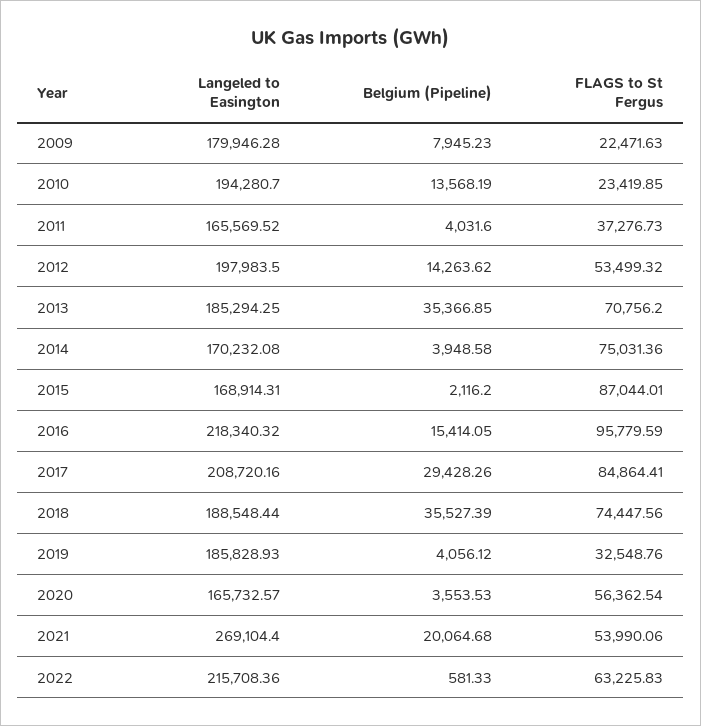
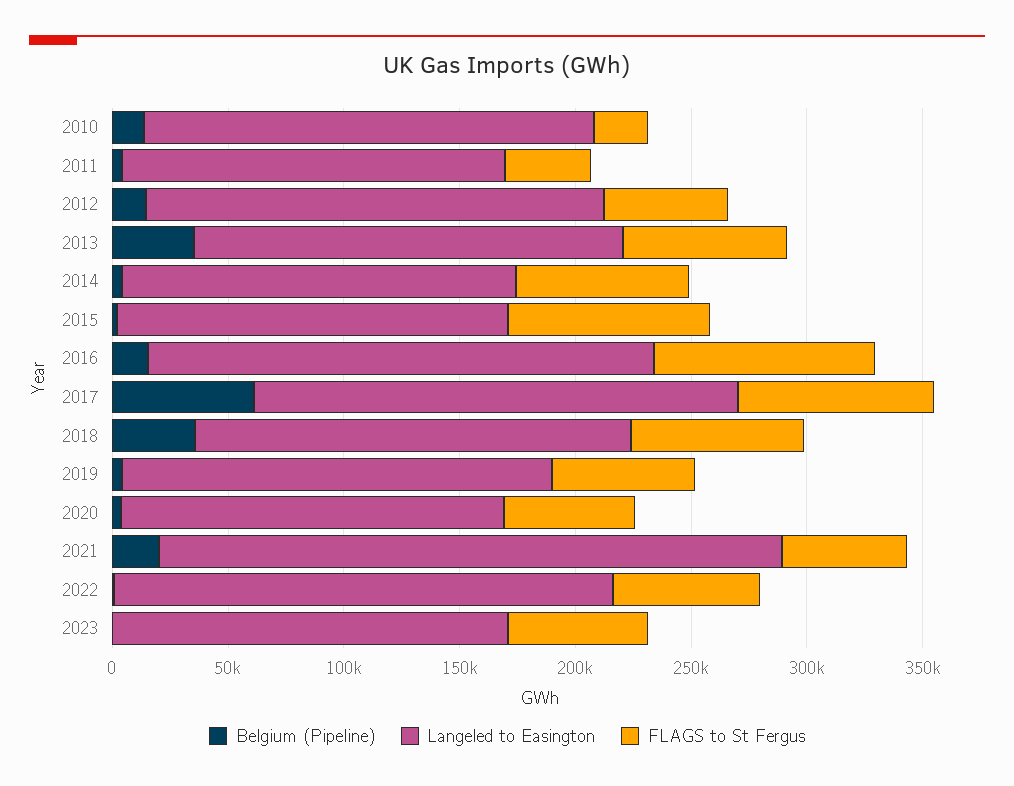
Langeled to Easington, 2009: 179946.28 -> none
Belgium (Pipeline), 2009: 7945.23 -> none
FLAGS to St Fergus, 2009: 22471.63 -> none
Belgium (Pipeline), 2017: 29428.26 -> 60000
FLAGS to St Fergus, 2019: 32548.76 -> 60000
Belgium (Pipeline), 2023: none -> 0
Langeled to Easington, 2023: none -> 170000
FLAGS to St Fergus, 2023: none -> 60000

